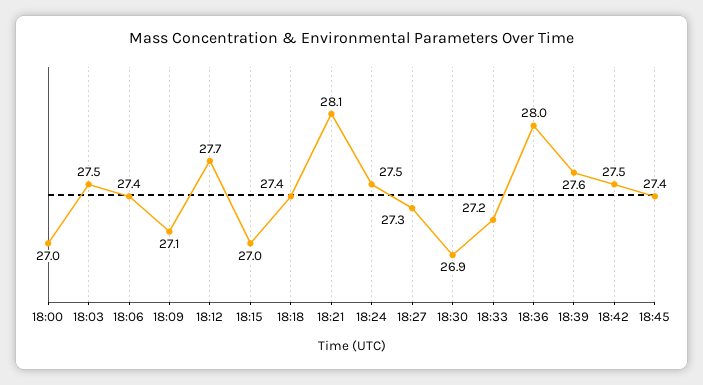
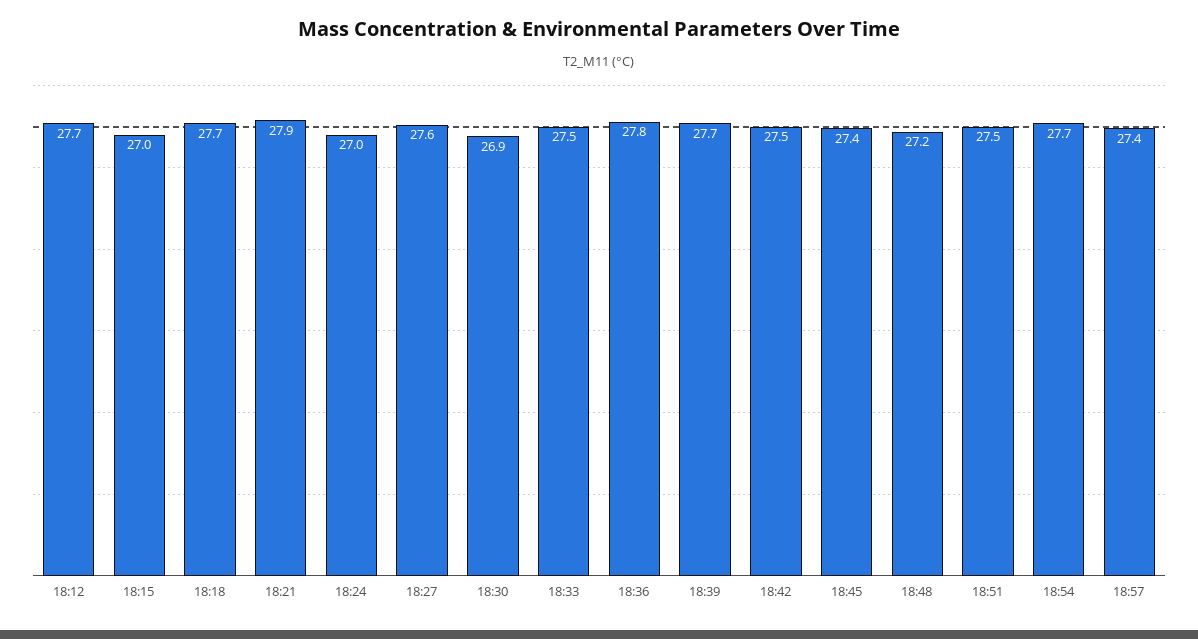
18:00: 27 -> none
18:03: 27.5 -> none
18:06: 27.4 -> none
18:09: 27.1 -> none
18:18: 27.4 -> 27.7
18:21: 28.1 -> 27.9
18:24: 27.5 -> 27
18:27: 27.3 -> 27.6
18:33: 27.2 -> 27.5
18:36: 28 -> 27.8
18:39: 27.6 -> 27.7
18:48: none -> 27.2
18:51: none -> 27.5
18:54: none -> 27.7
18:57: none -> 27.4

